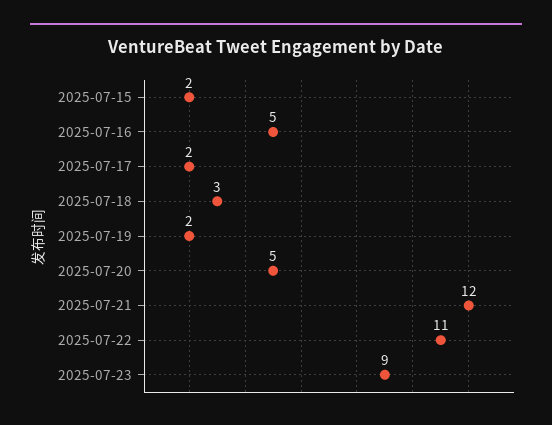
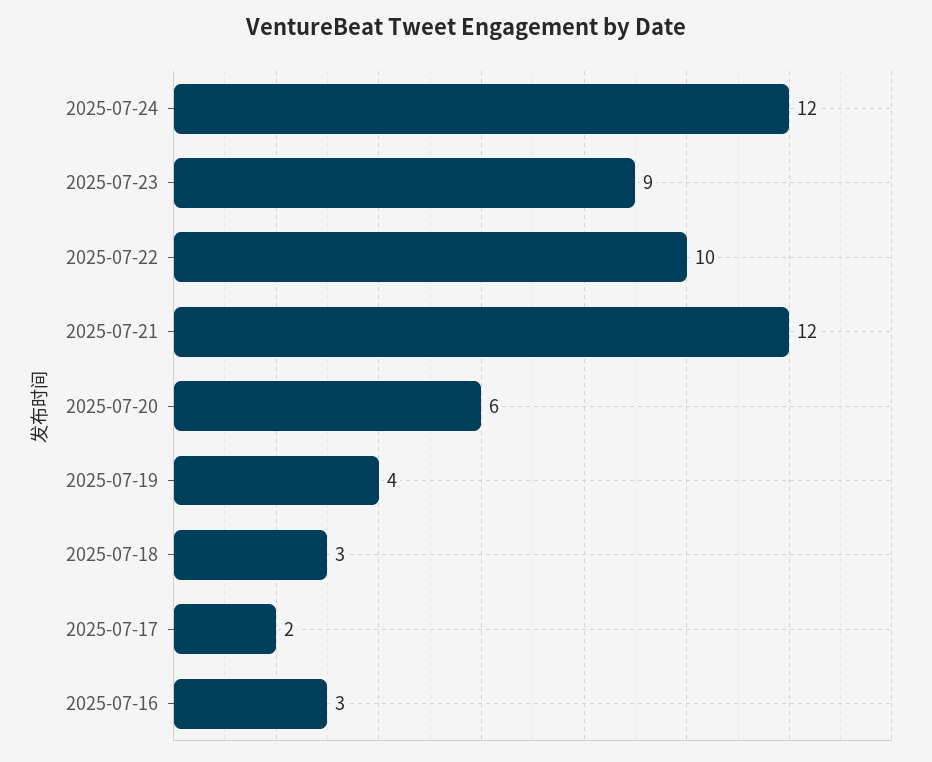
2025-07-15: 2 -> none
2025-07-16: 5 -> 3
2025-07-19: 2 -> 4
2025-07-20: 5 -> 6
2025-07-22: 11 -> 10
2025-07-24: none -> 12

